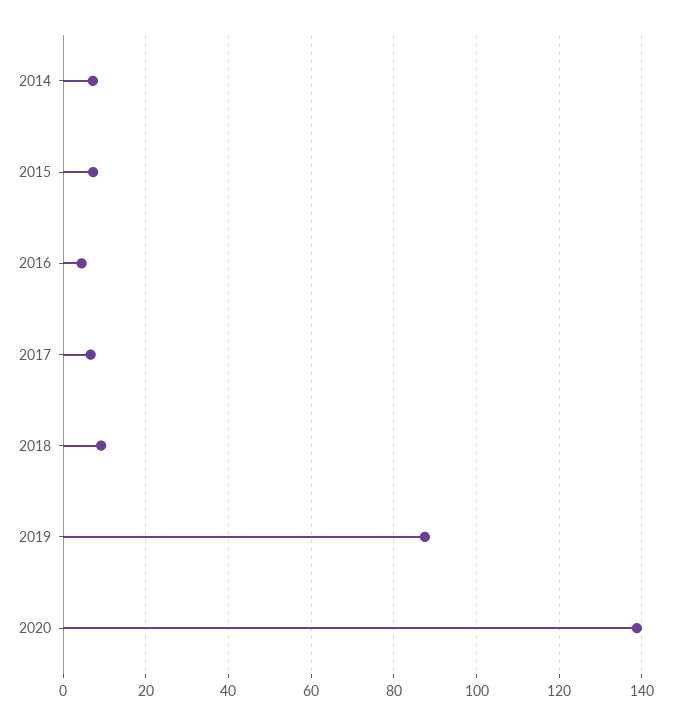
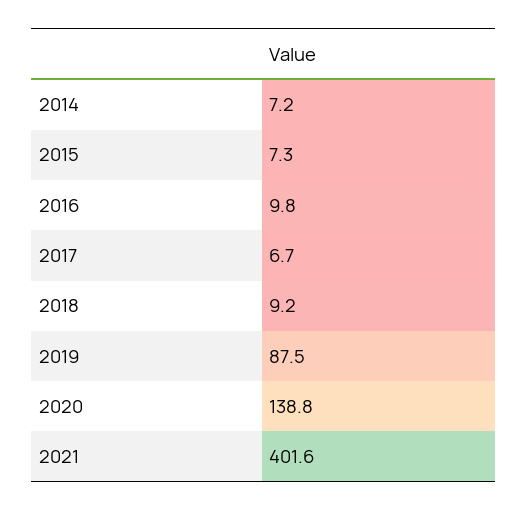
2016: 4 -> 9.8
2021: none -> 401.6

